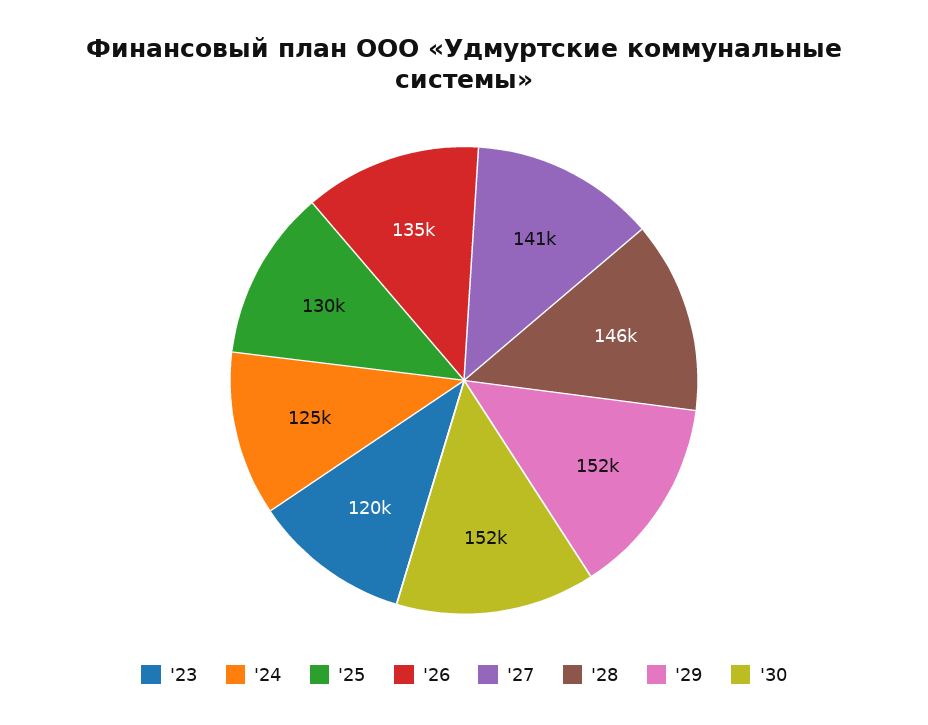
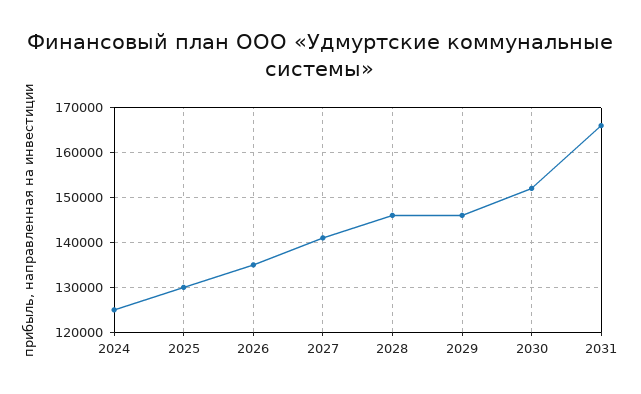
'23: 120000 -> none
'29: 152000 -> 146000
2031: none -> 166000

